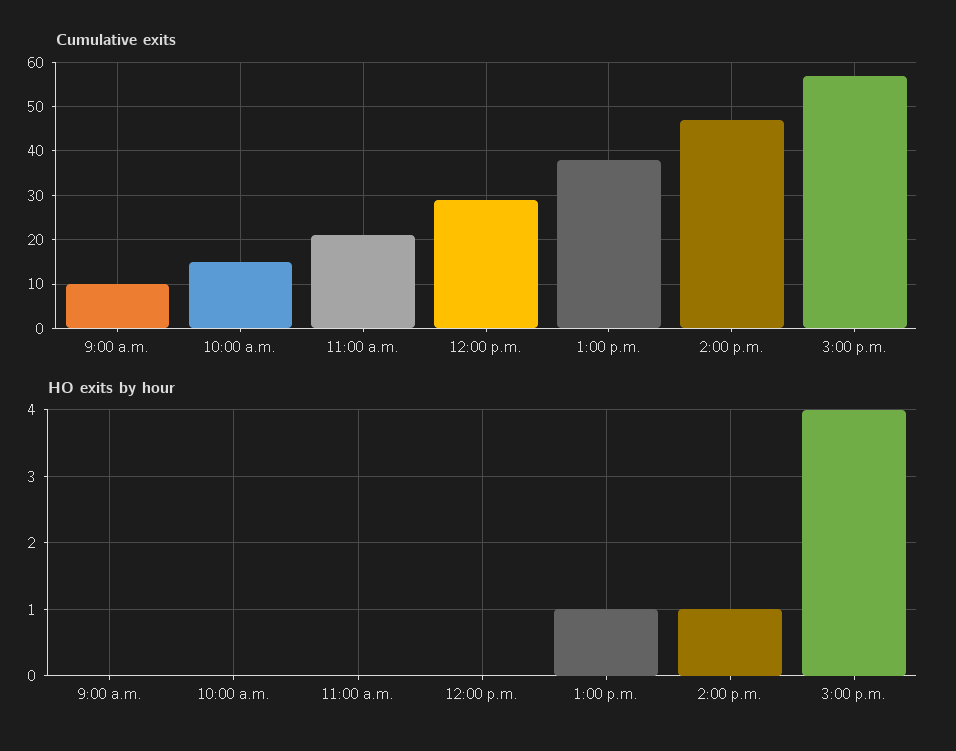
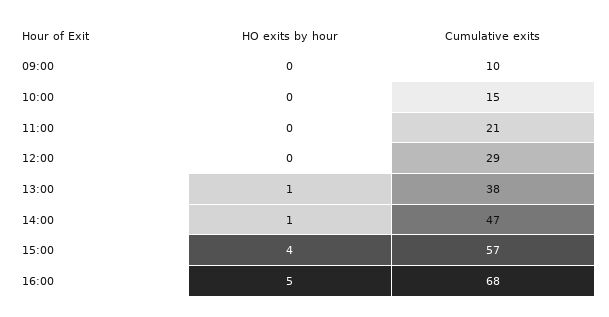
HO exits by hour, 16:00: none -> 5
Cumulative exits, 16:00: none -> 68

